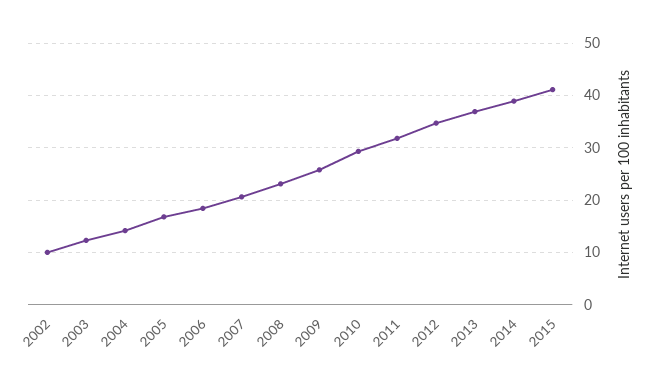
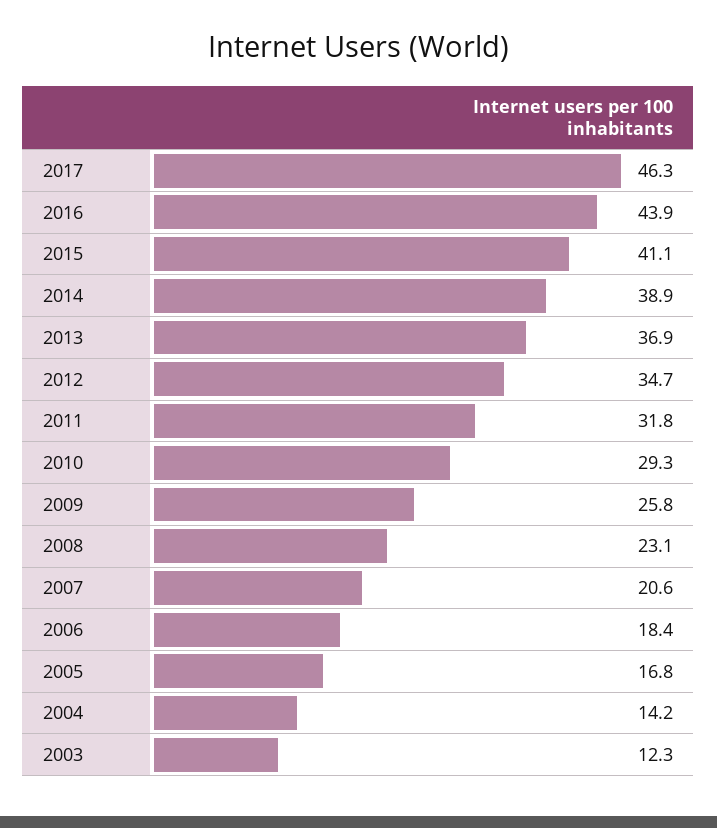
2002: 10 -> none
2017: none -> 46.3
2016: none -> 43.9

